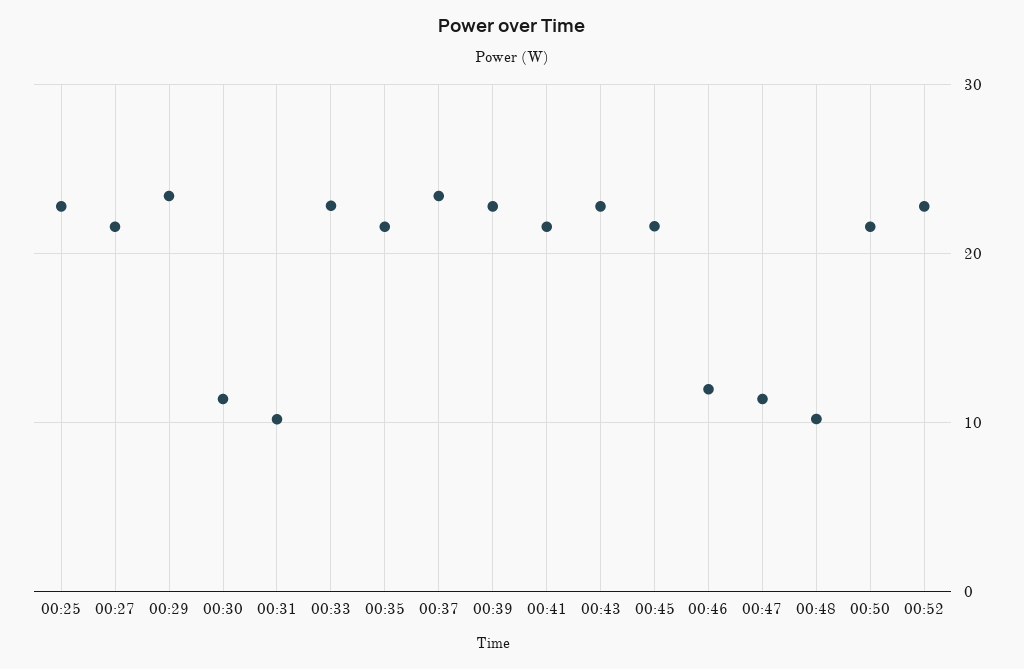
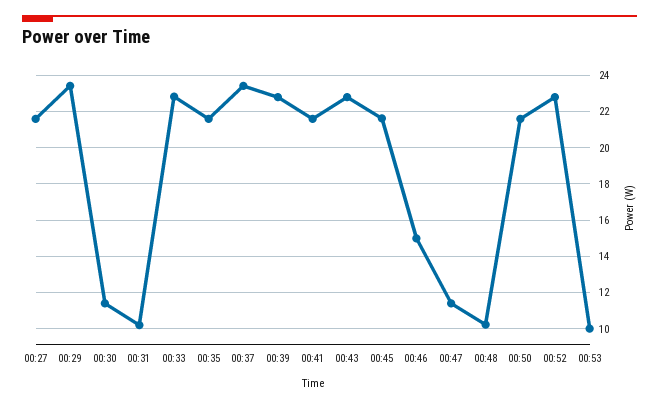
00:25: 23 -> none
00:46: 12 -> 15
00:53: none -> 10

